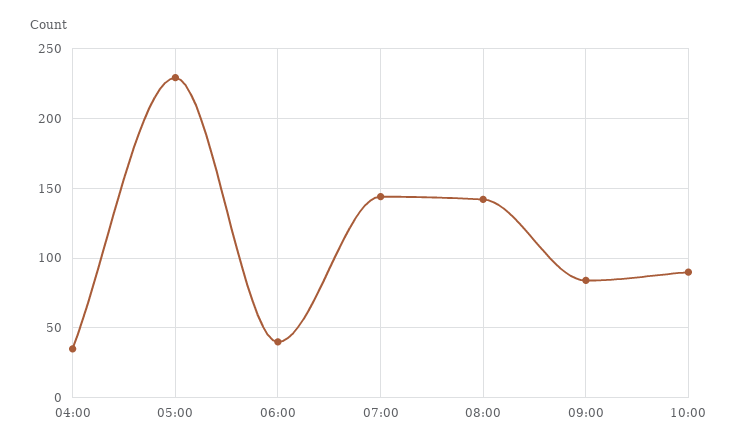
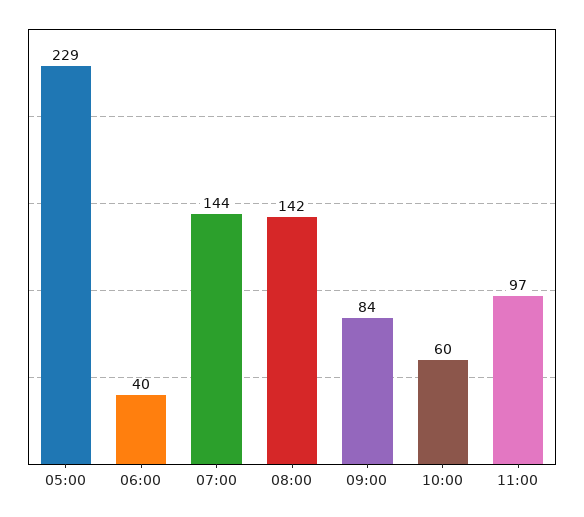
04:00: 35 -> none
10:00: 90 -> 60
11:00: none -> 97

